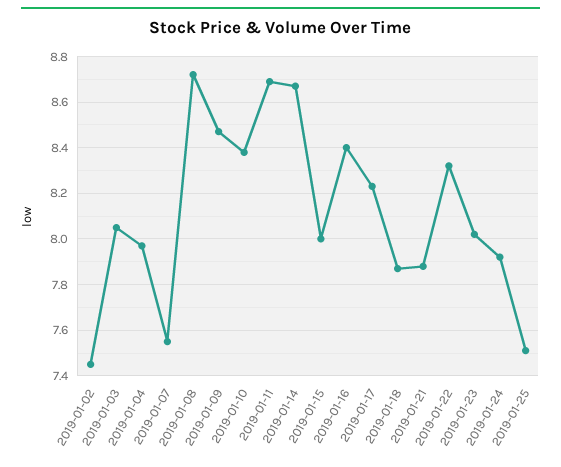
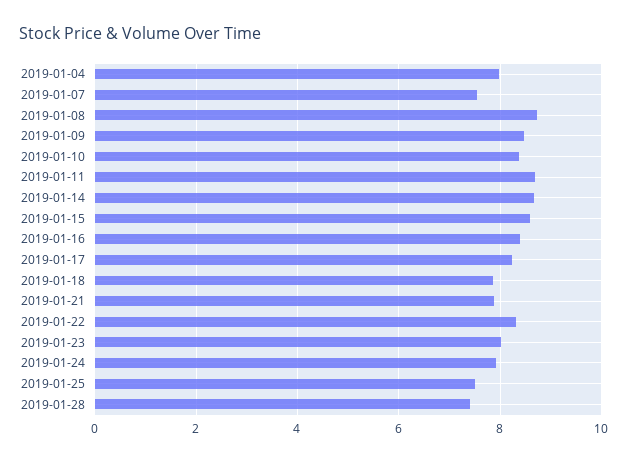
2019-01-02: 7.45 -> none
2019-01-03: 8.05 -> none
2019-01-15: 8 -> 8.6
2019-01-28: none -> 7.4

